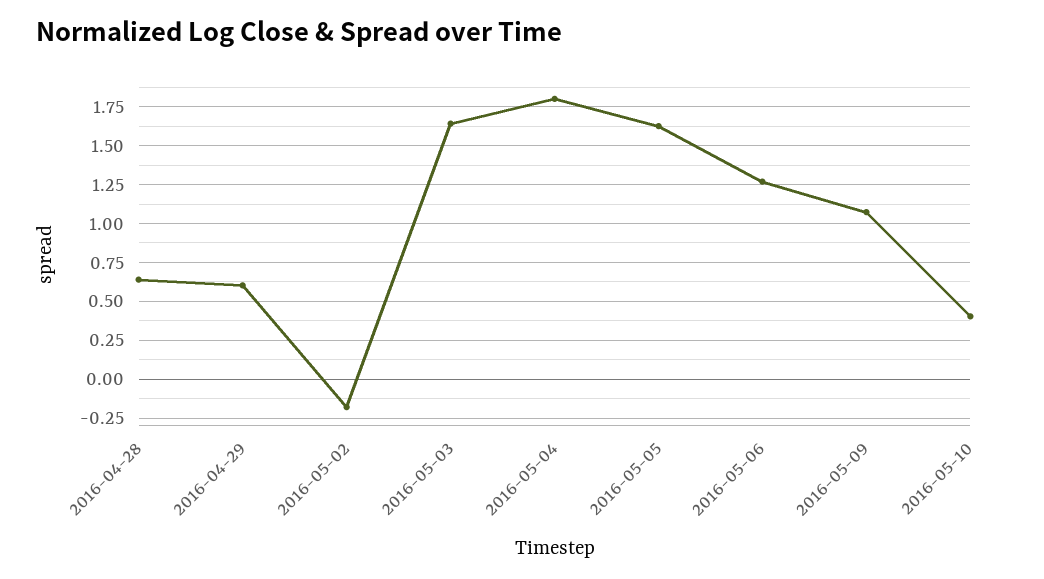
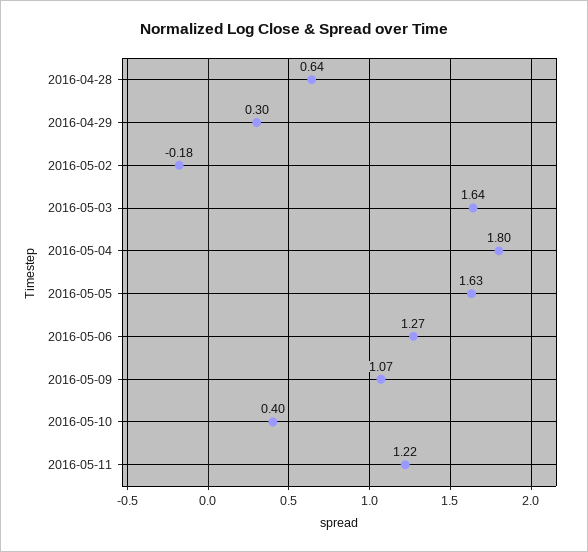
2016-04-29: 0.6 -> 0.3
2016-05-11: none -> 1.22

